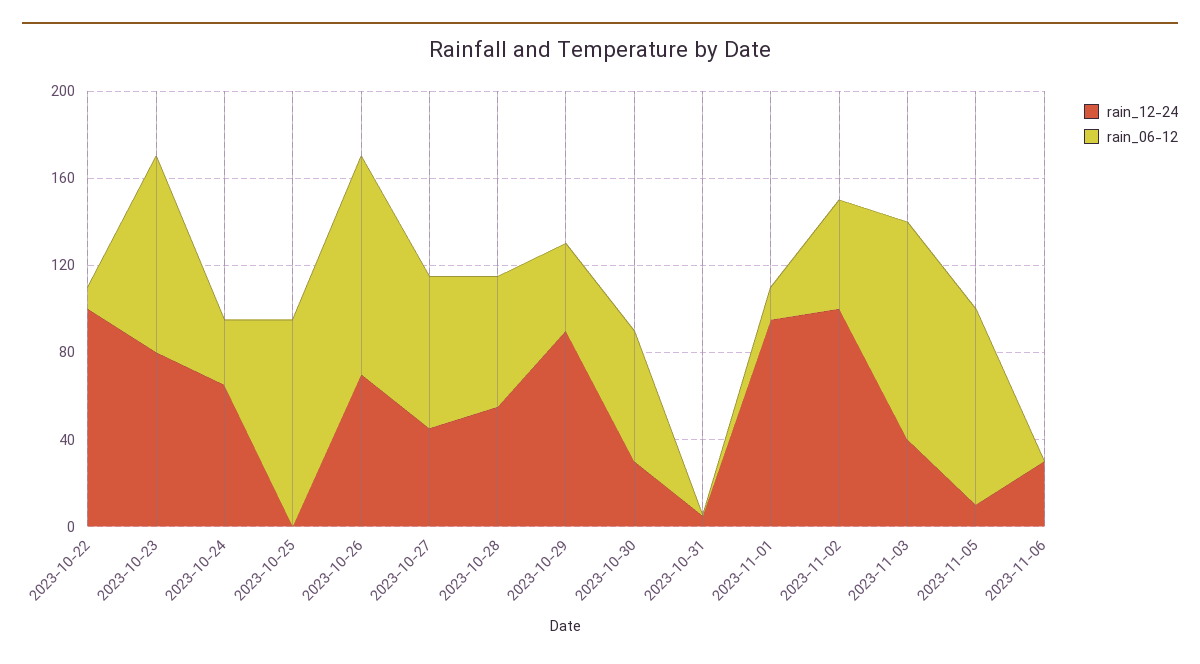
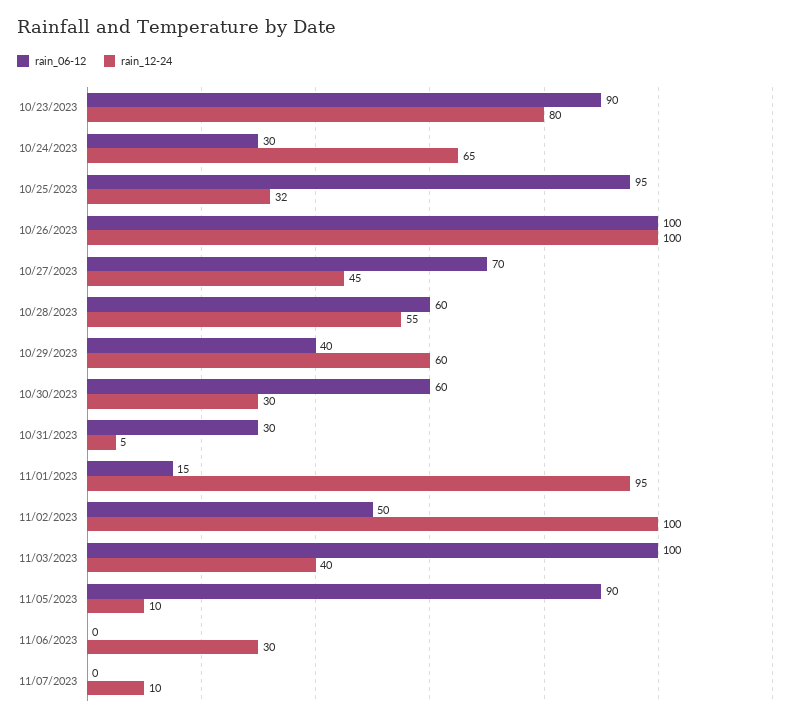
rain_12-24, 2023-10-22: 100 -> none
rain_06-12, 2023-10-22: 10 -> none
rain_12-24, 2023-10-25: 0 -> 32
rain_12-24, 2023-10-26: 70 -> 100
rain_12-24, 2023-10-29: 90 -> 60
rain_06-12, 2023-10-31: 0 -> 30
rain_06-12, 11/07/2023: none -> 0
rain_12-24, 11/07/2023: none -> 10

